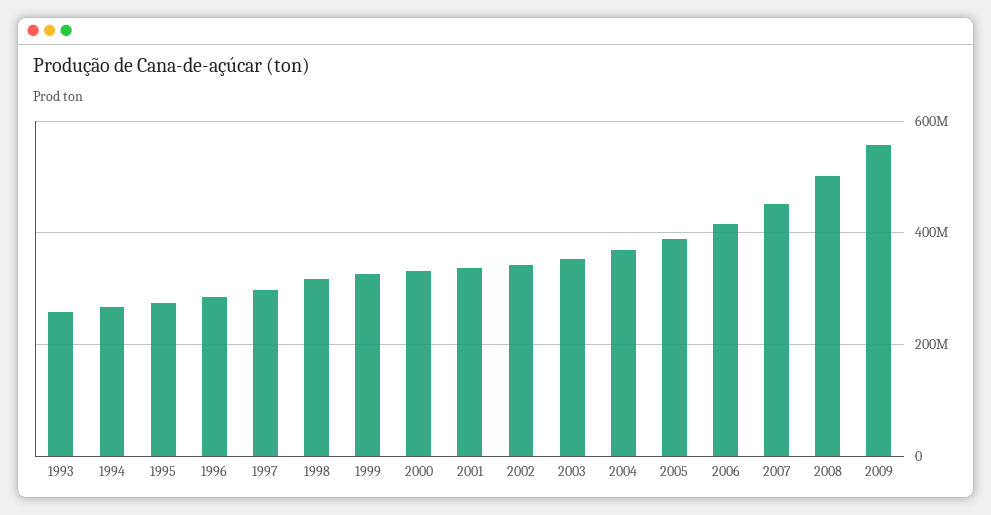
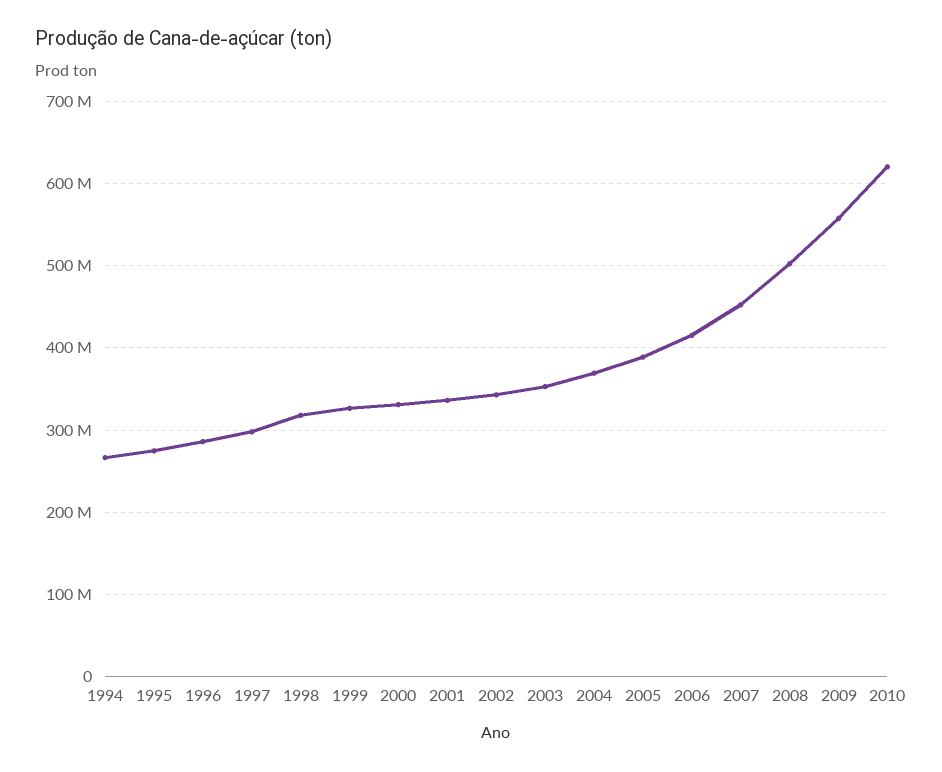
1993: 260000000 -> none
2010: none -> 620000000

